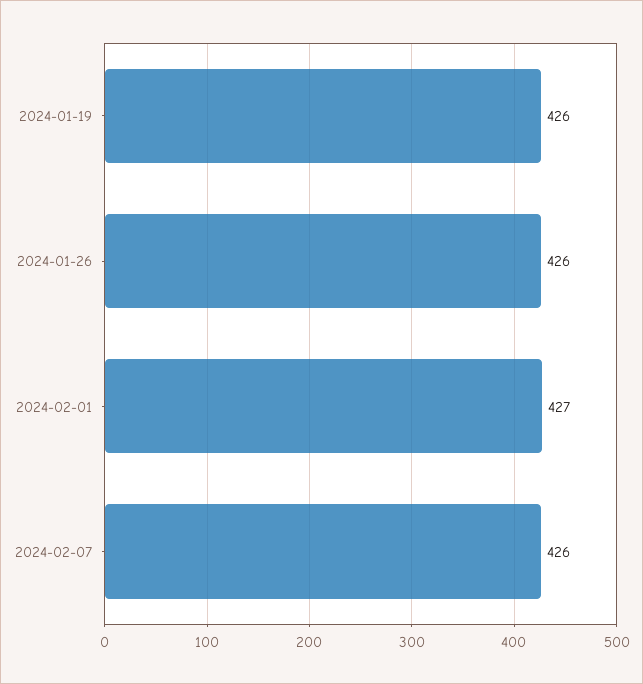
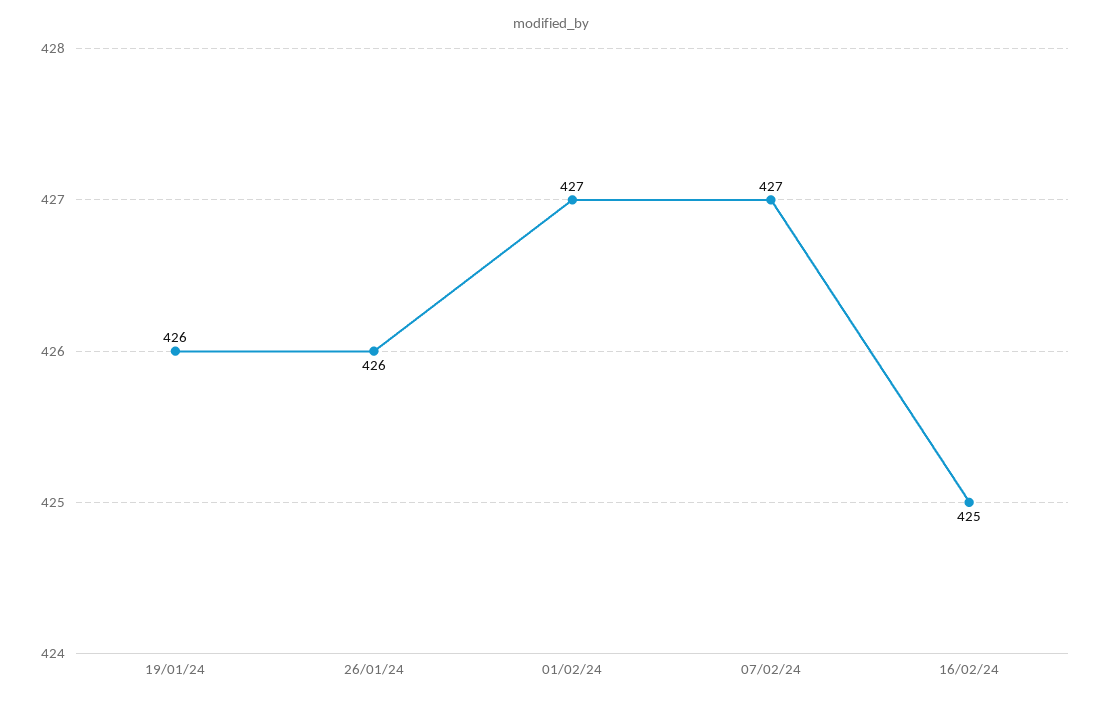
2024-02-07: 426 -> 427
16/02/24: none -> 425

